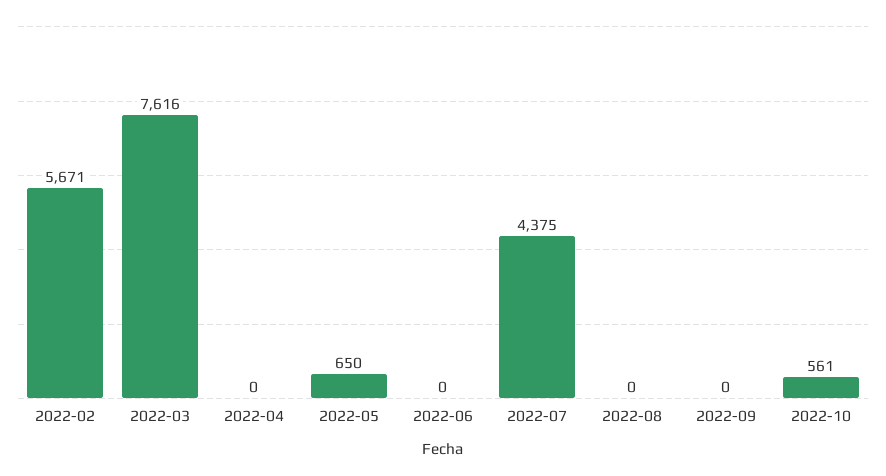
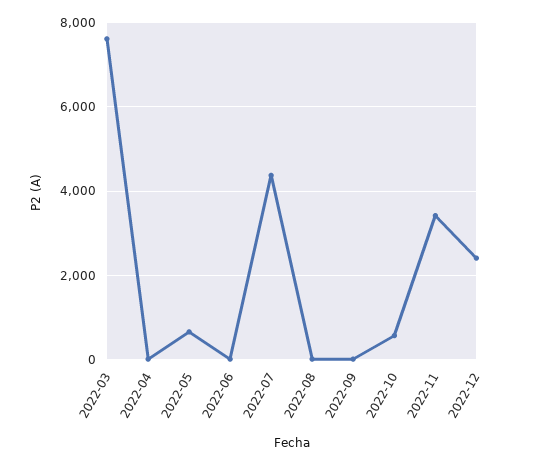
2022-02: 5671 -> none
2022-11: none -> 3400
2022-12: none -> 2400

